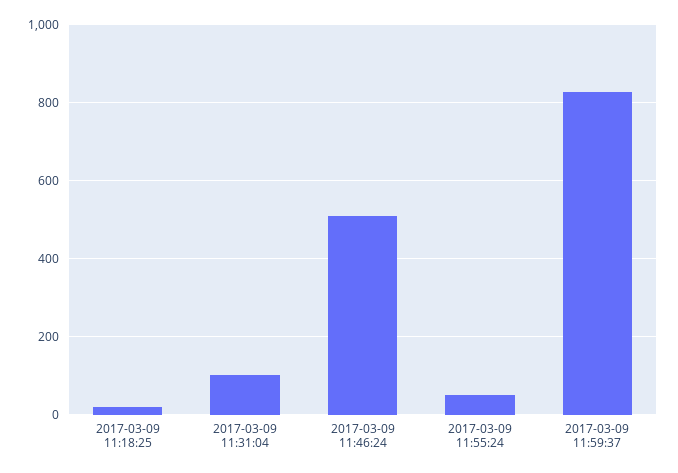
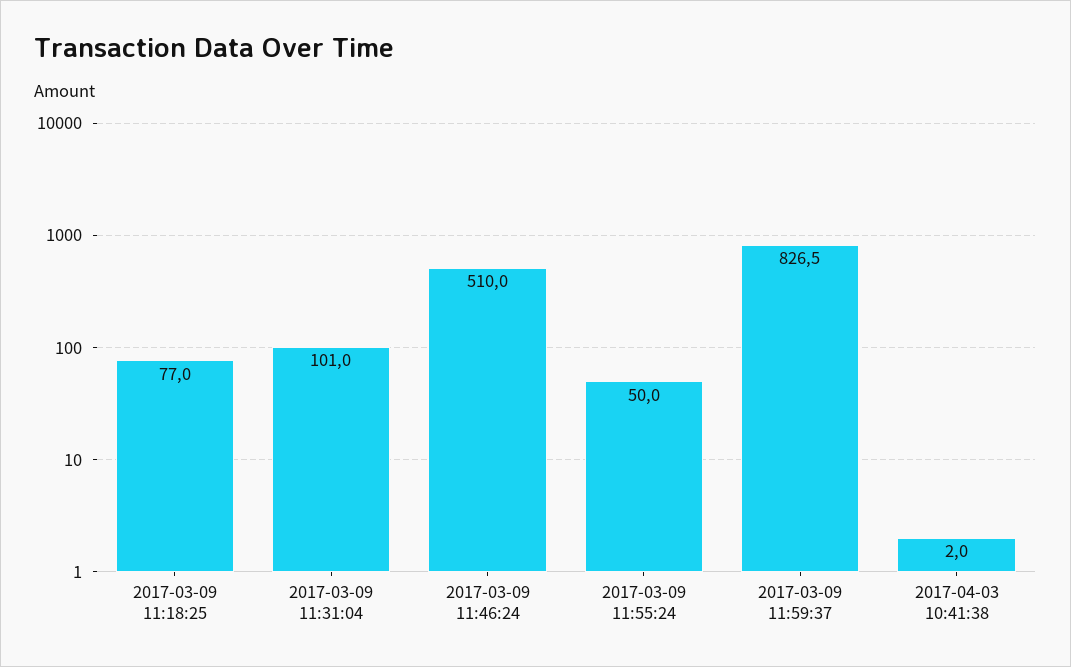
2017-03-09 11:18:25: 20 -> 77
2017-04-03 10:41:38: none -> 2

